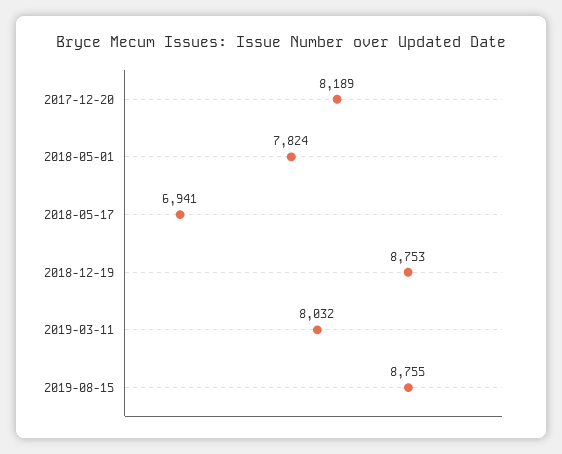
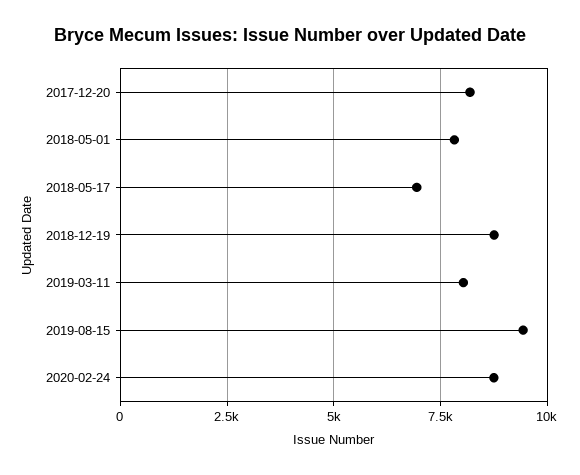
2019-08-15: 8755 -> 9500
2020-02-24: none -> 8750

